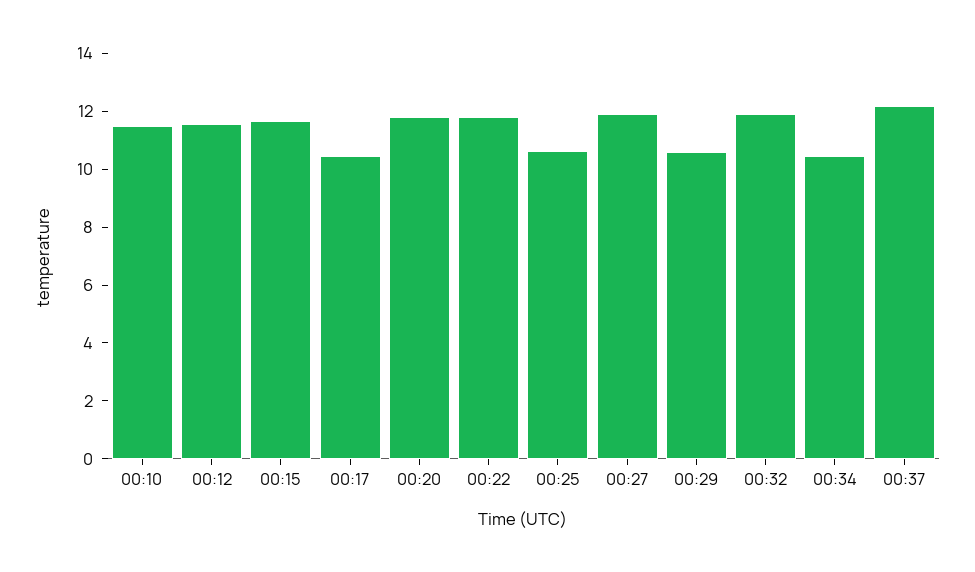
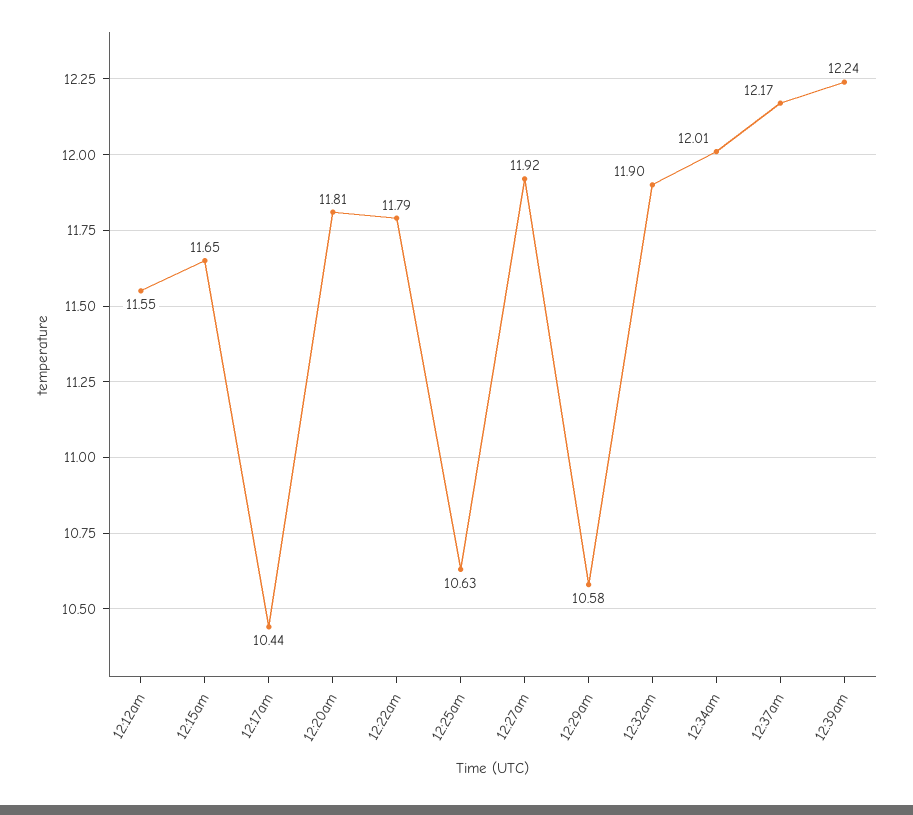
00:10: 11.5 -> none
00:34: 10.5 -> 12.01
12:39am: none -> 12.24

